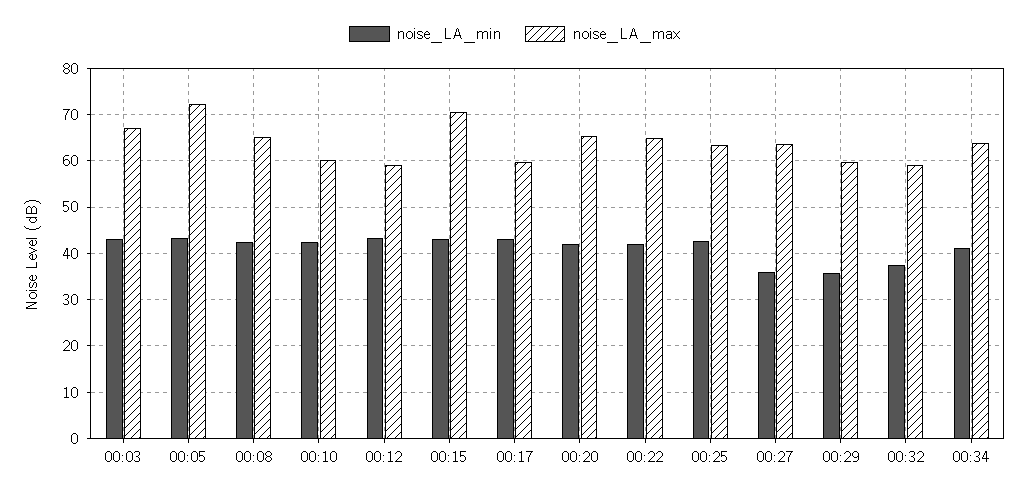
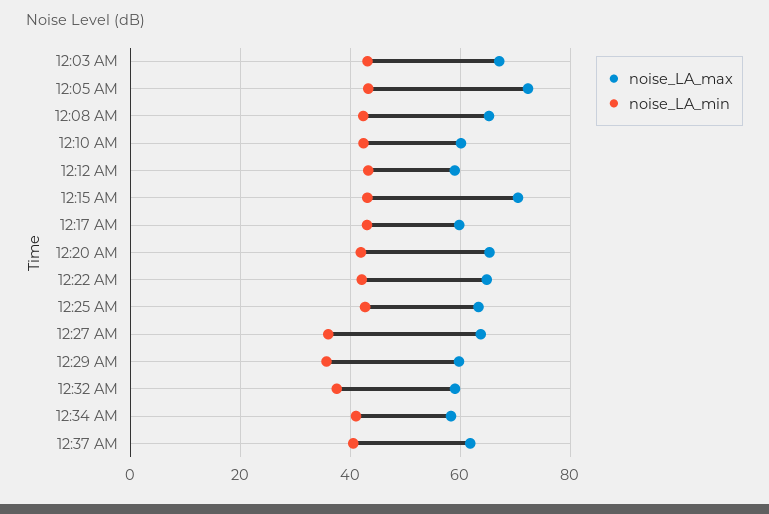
noise_LA_max, 00:34: 64 -> 58
noise_LA_max, 12:37 AM: none -> 62
noise_LA_min, 12:37 AM: none -> 40

